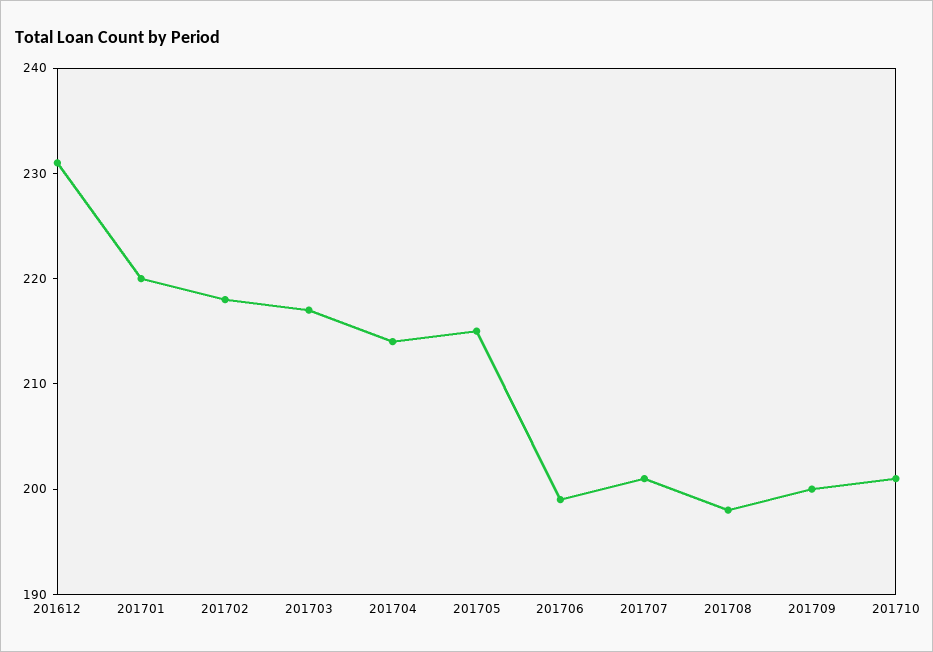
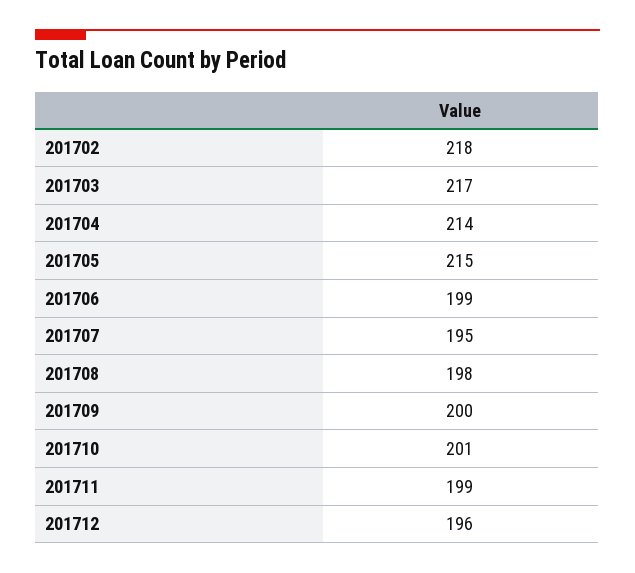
201612: 231 -> none
201701: 220 -> none
201707: 201 -> 195
201711: none -> 199
201712: none -> 196

